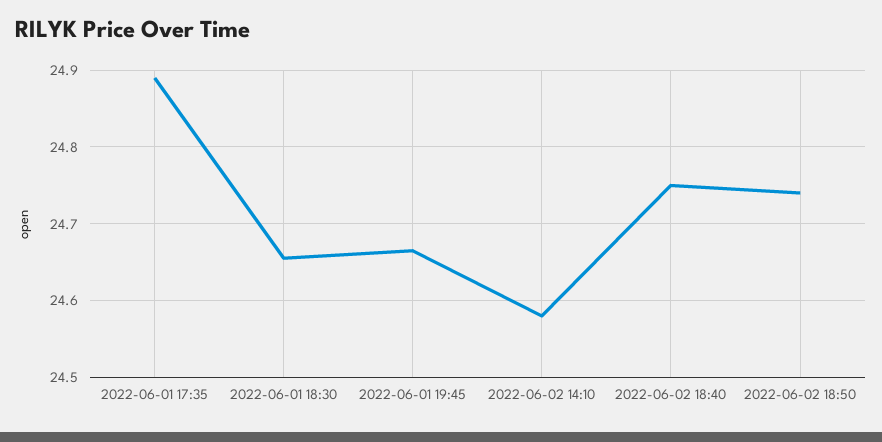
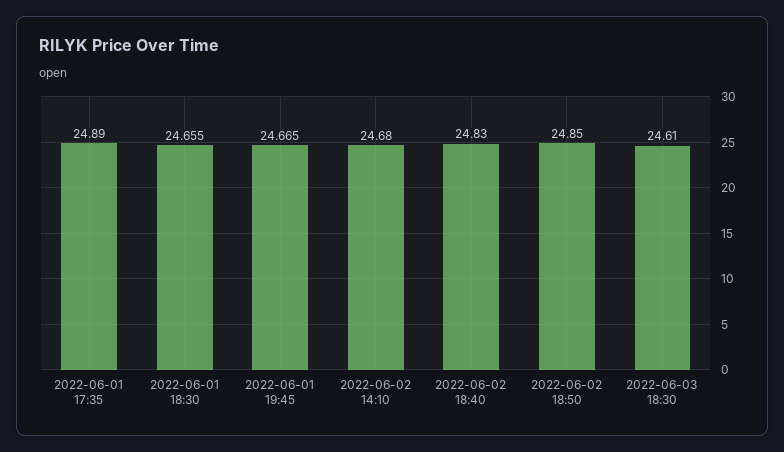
2022-06-02 14:10: 24.58 -> 24.68
2022-06-02 18:40: 24.75 -> 24.83
2022-06-02 18:50: 24.74 -> 24.85
2022-06-03 18:30: none -> 24.61

